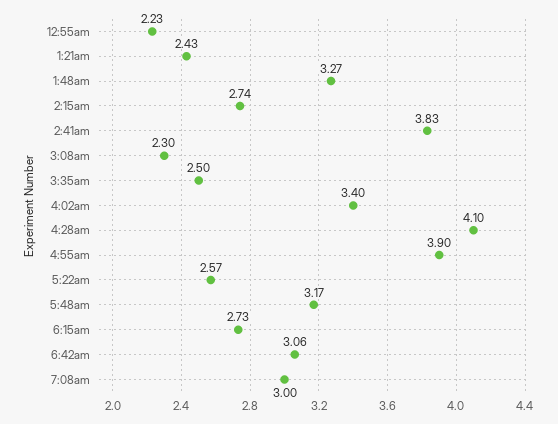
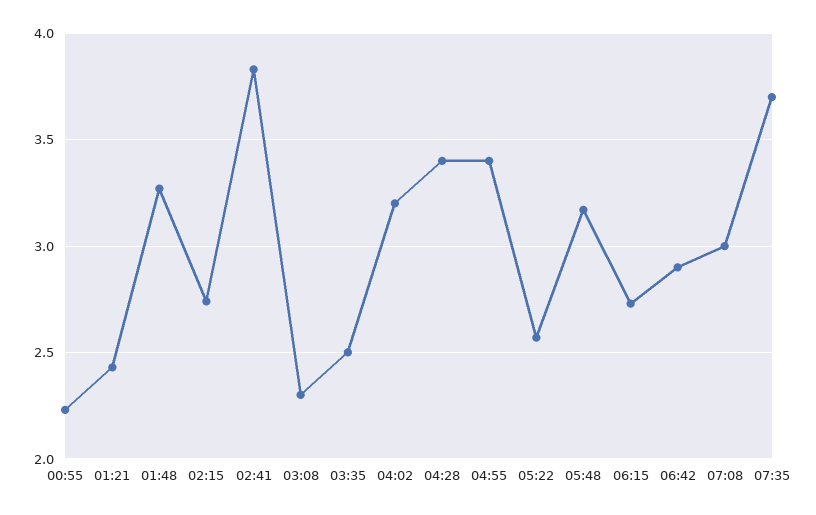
4:02am: 3.4 -> 3.2
4:28am: 4.1 -> 3.4
4:55am: 3.9 -> 3.4
6:42am: 3.06 -> 2.9
07:35: none -> 3.7

